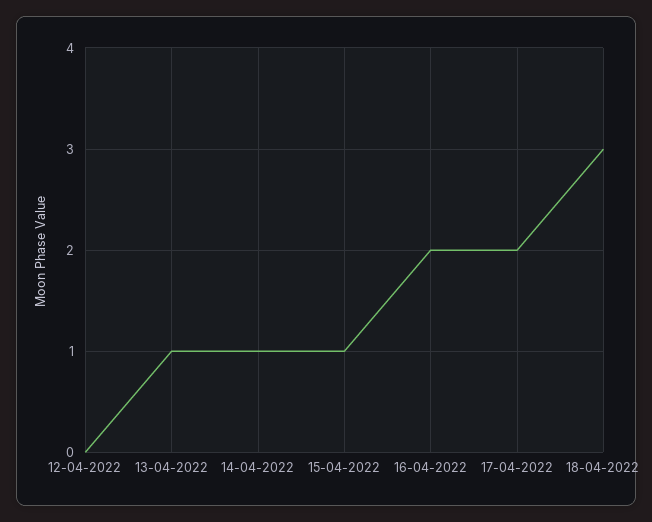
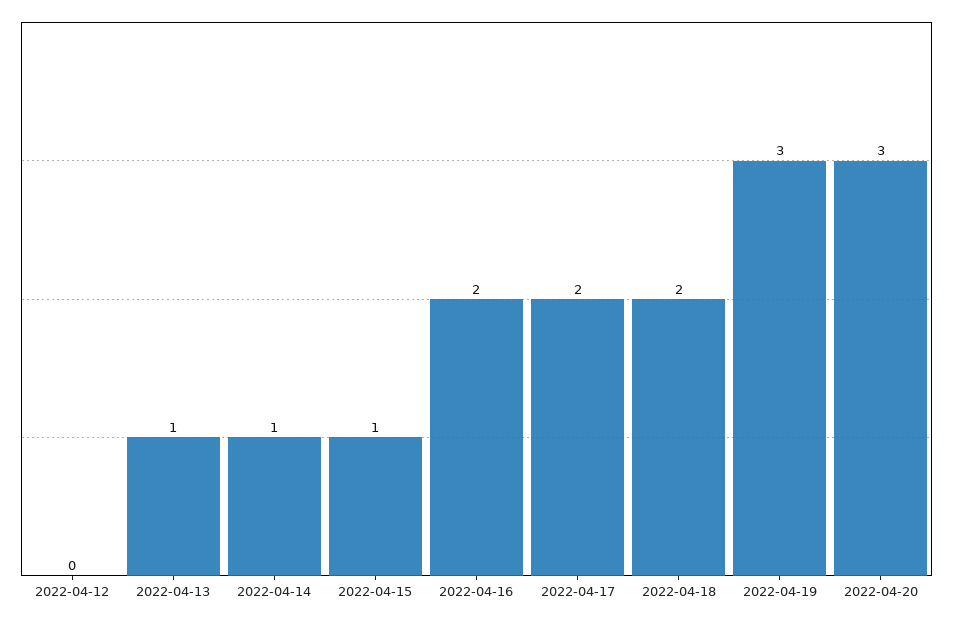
18-04-2022: 3 -> 2
2022-04-19: none -> 3
2022-04-20: none -> 3

